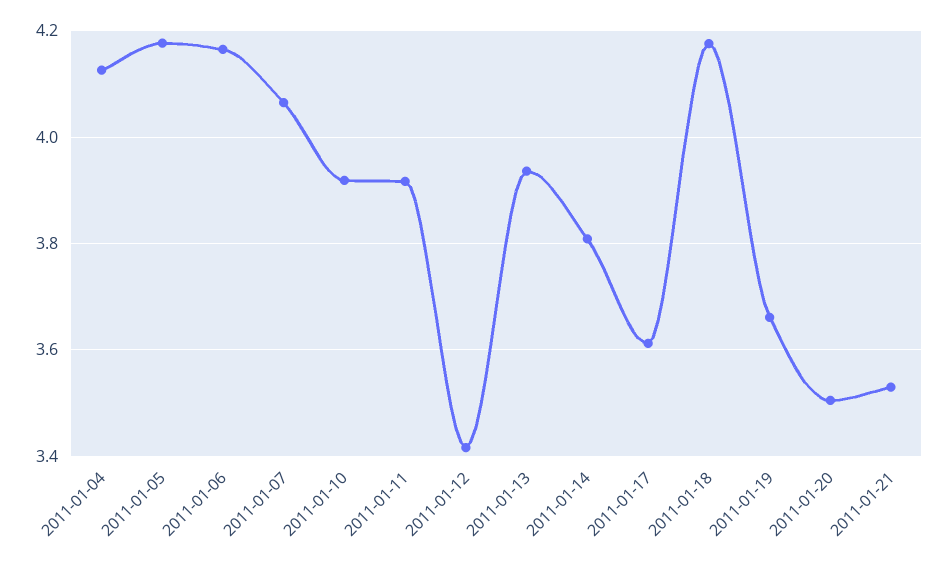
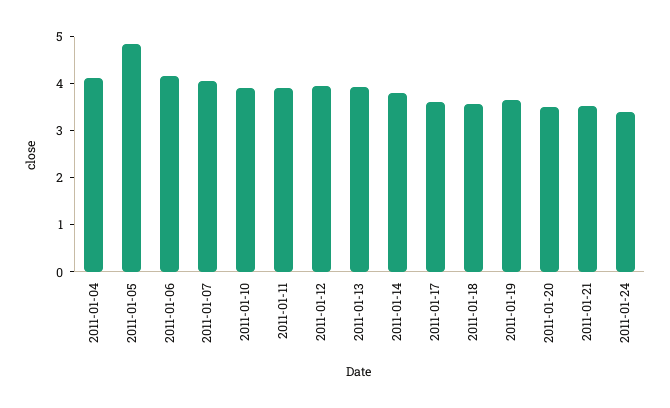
2011-01-05: 4.18 -> 4.8
2011-01-12: 3.42 -> 4
2011-01-18: 4.18 -> 3.6
2011-01-24: none -> 3.4

